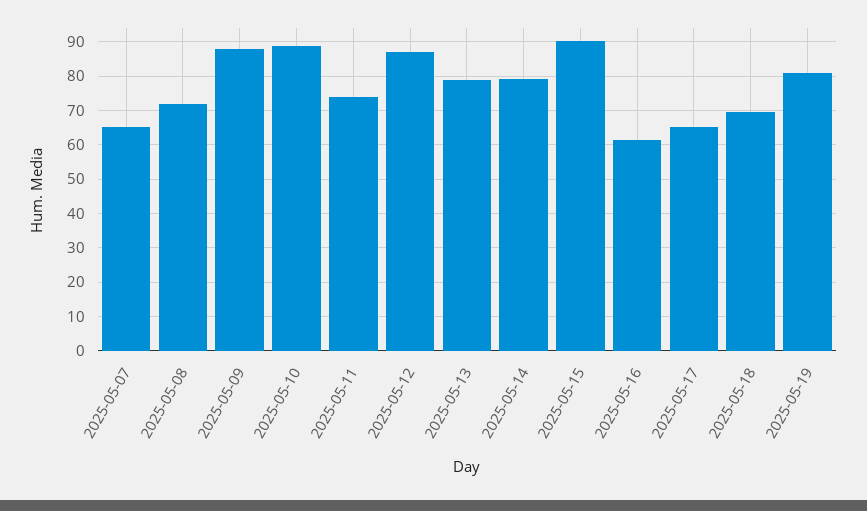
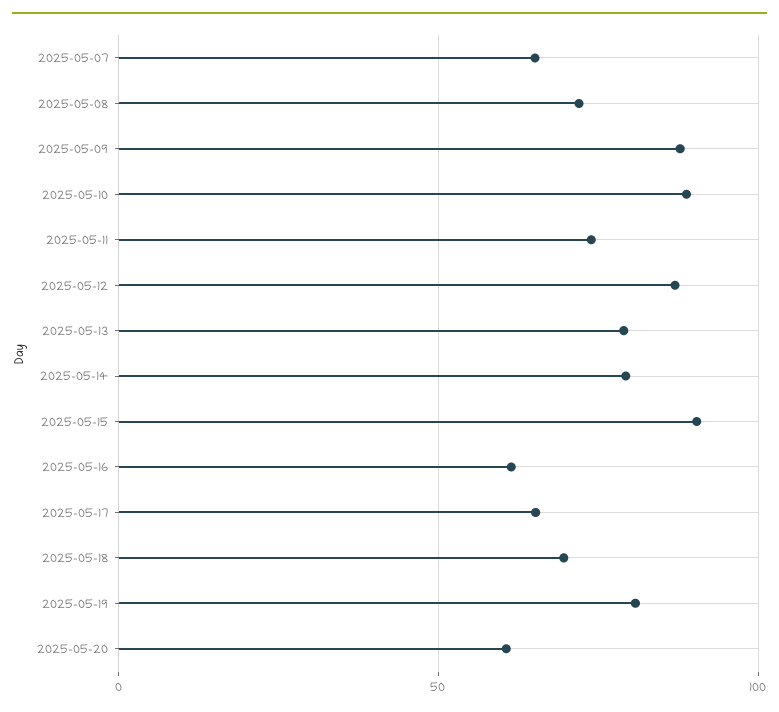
2025-05-20: none -> 60

